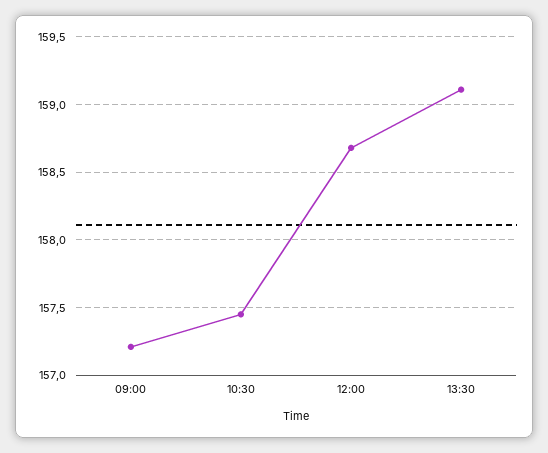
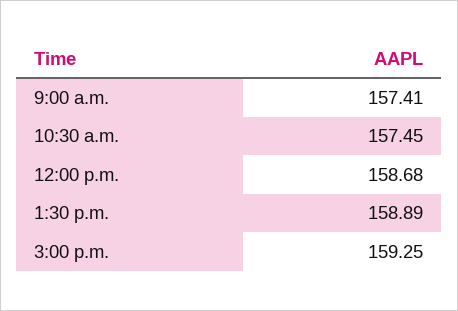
09:00: 157.2 -> 157.41
13:30: 159.1 -> 158.89
3:00 p.m.: none -> 159.25

